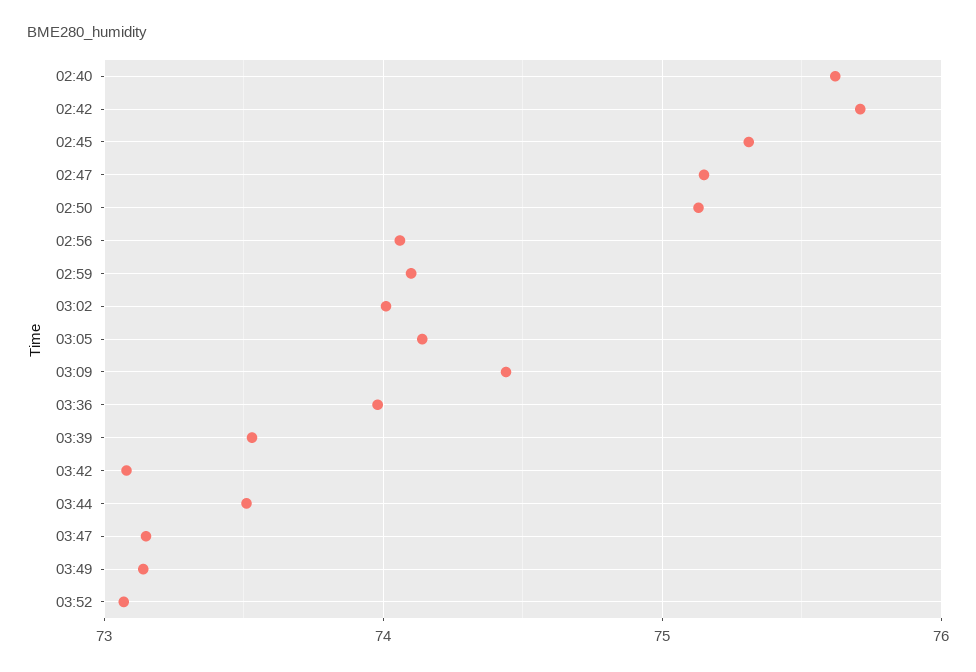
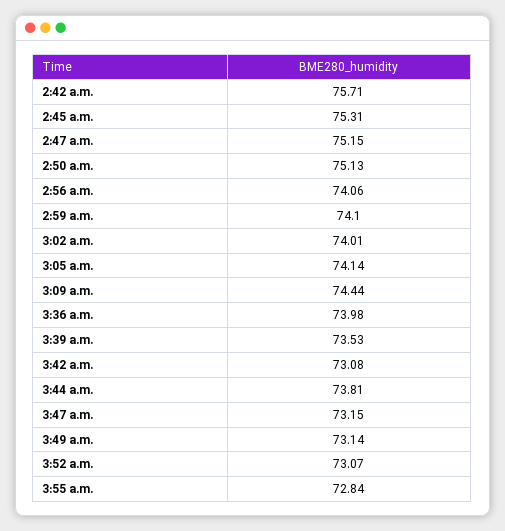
02:40: 75.6 -> none
03:44: 73.5 -> 73.81
3:55 a.m.: none -> 72.84

